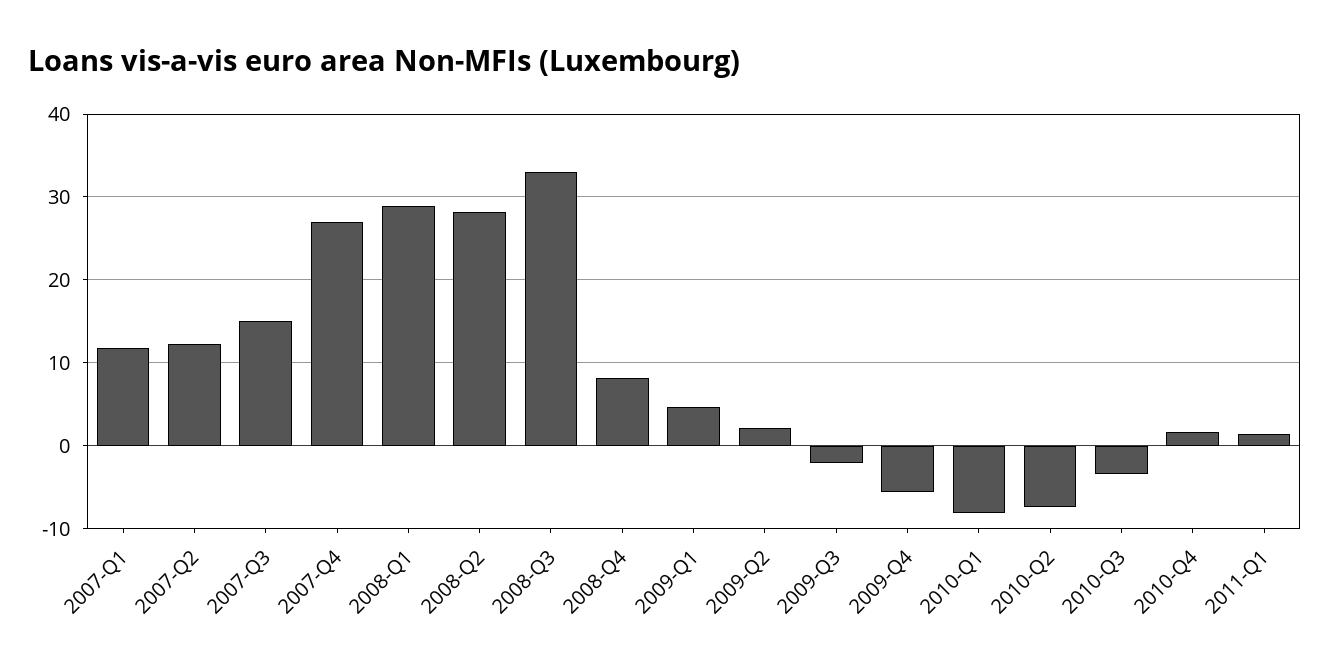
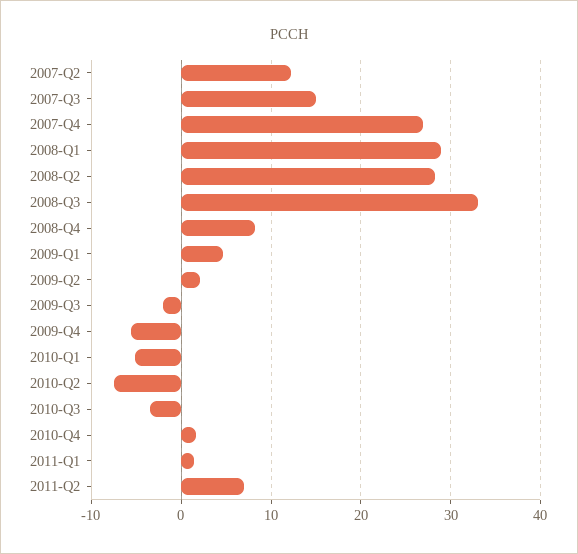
2007-Q1: 12 -> none
2010-Q1: -8 -> -5
2011-Q2: none -> 7

